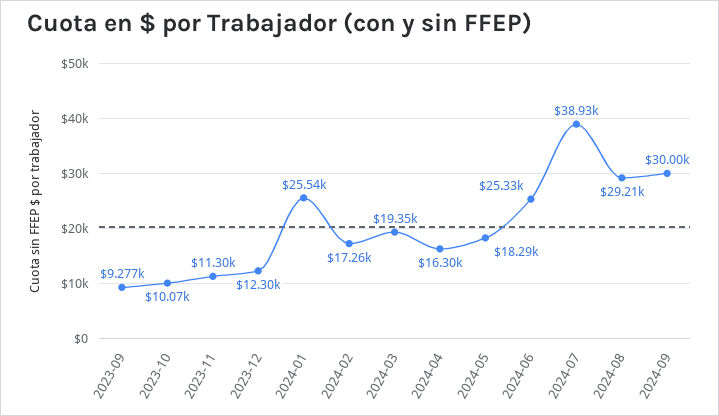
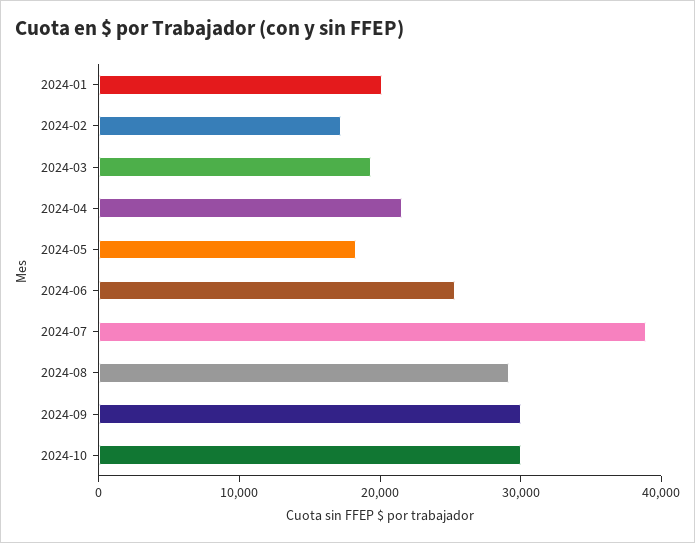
2023-09: 9277 -> none
2023-10: 10070 -> none
2023-11: 11300 -> none
2023-12: 12300 -> none
2024-01: 25540 -> 20000
2024-04: 16300 -> 22000
2024-10: none -> 30000

